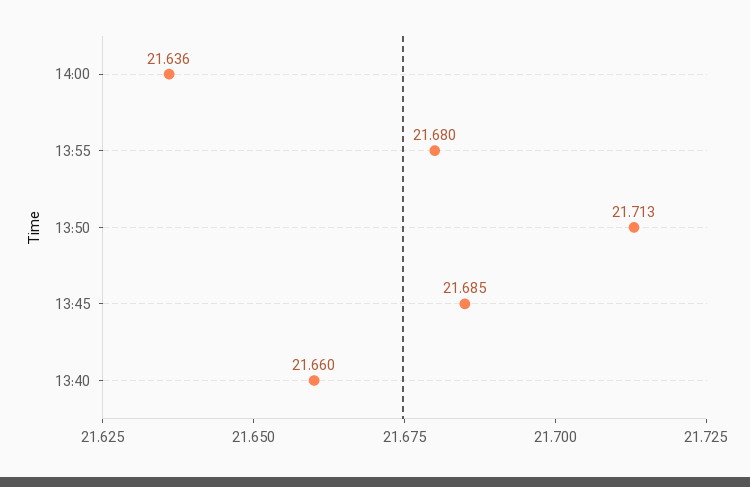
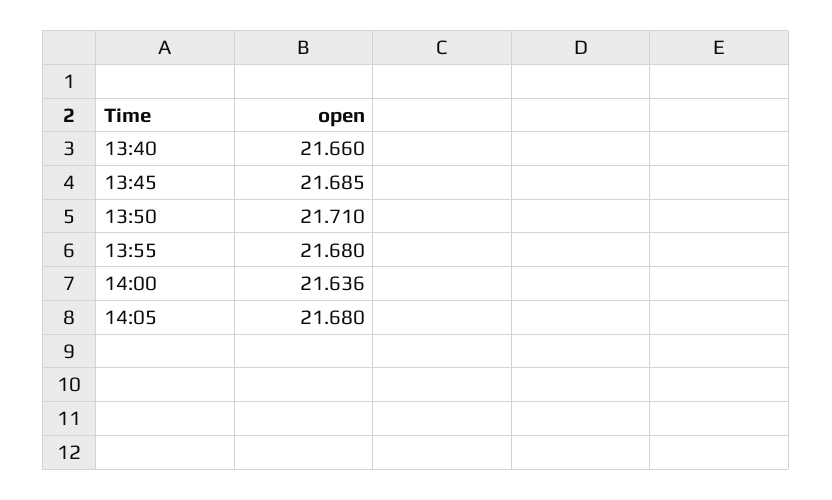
13:50: 21.713 -> 21.71
14:05: none -> 21.68

